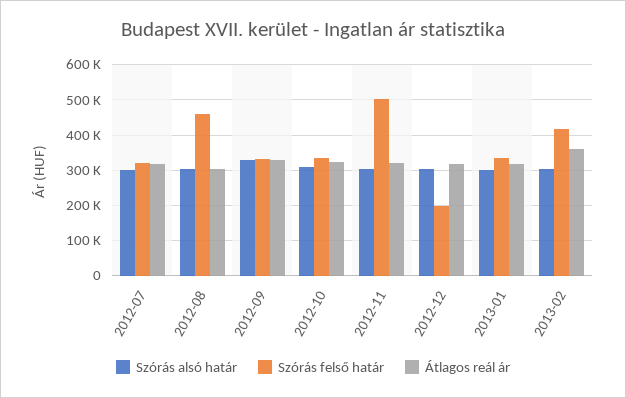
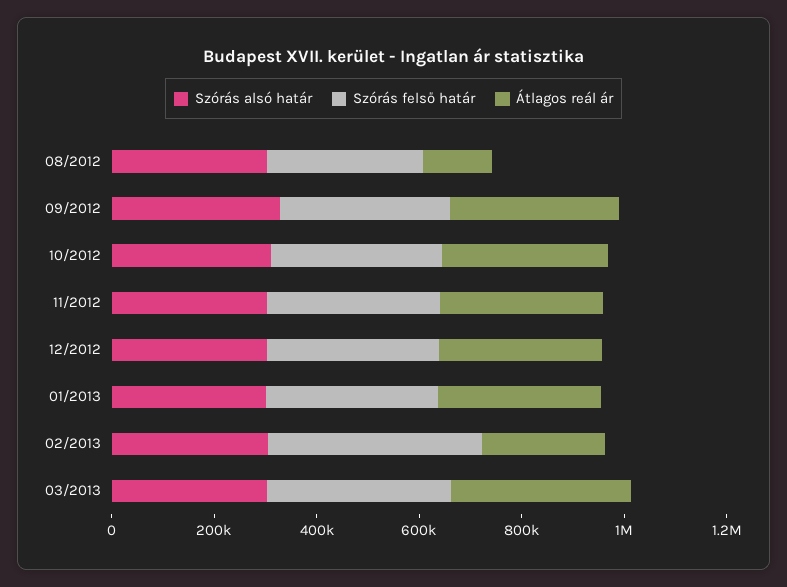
Szórás alsó határ, 2012-07: 300000 -> none
Szórás felső határ, 2012-07: 320000 -> none
Átlagos reál ár, 2012-07: 320000 -> none
Szórás felső határ, 2012-08: 460000 -> 300000
Átlagos reál ár, 2012-08: 300000 -> 150000
Szórás felső határ, 2012-11: 500000 -> 350000
Szórás felső határ, 2012-12: 200000 -> 350000
Átlagos reál ár, 2013-02: 360000 -> 250000
Szórás alsó határ, 03/2013: none -> 300000
Szórás felső határ, 03/2013: none -> 350000
Átlagos reál ár, 03/2013: none -> 350000

